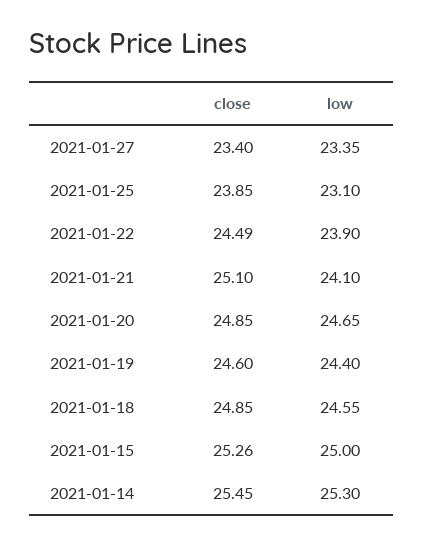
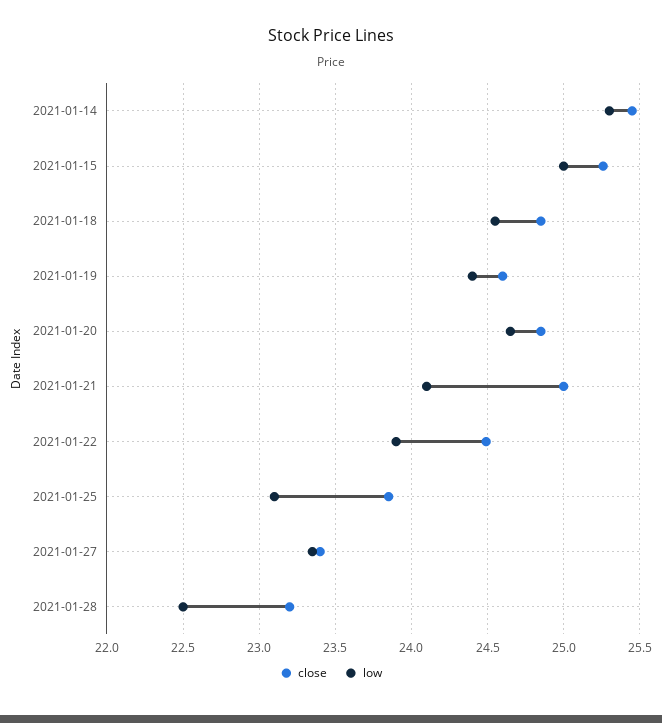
close, 2021-01-21: 25.1 -> 25
close, 2021-01-28: none -> 23.2
low, 2021-01-28: none -> 22.5

